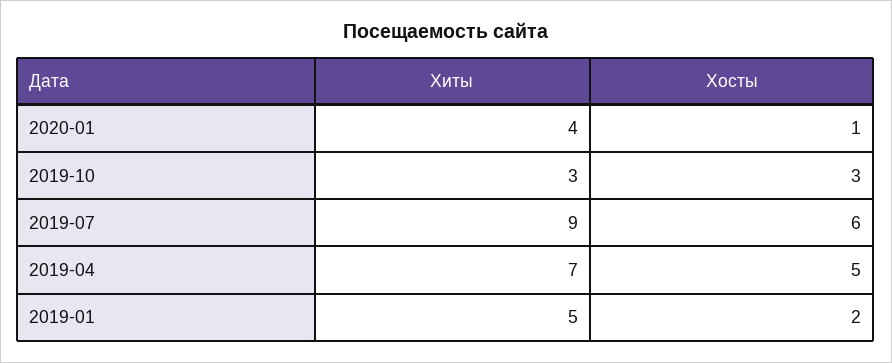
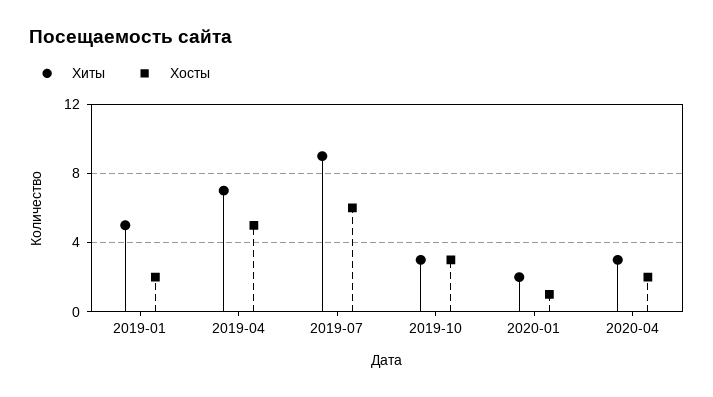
Хиты, 2020-01: 4 -> 2
Хиты, 2020-04: none -> 3
Хосты, 2020-04: none -> 2

